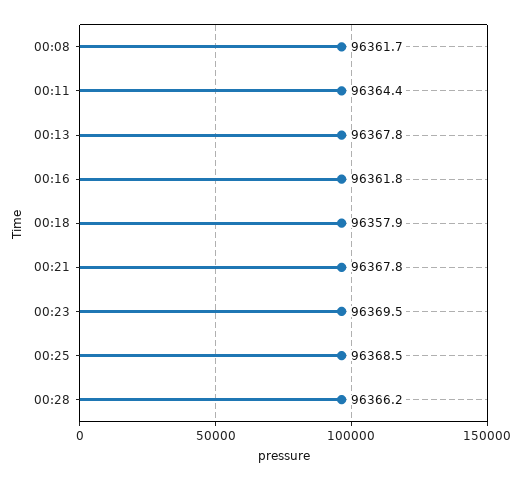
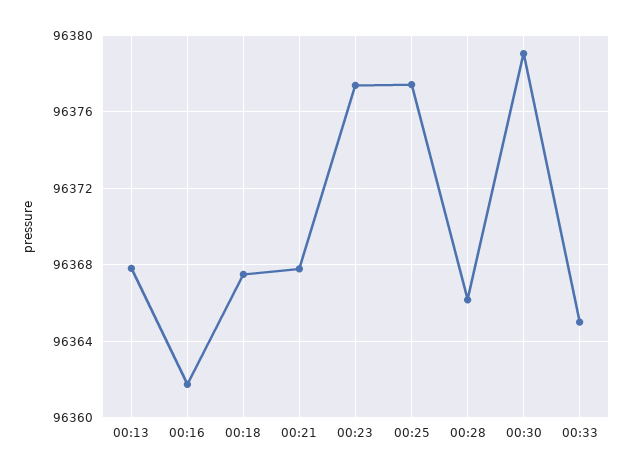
00:08: 96361.7 -> none
00:11: 96364.4 -> none
00:18: 96357.9 -> 96367.5
00:23: 96369.5 -> 96377.5
00:25: 96368.5 -> 96377.5
00:30: none -> 96379
00:33: none -> 96365

